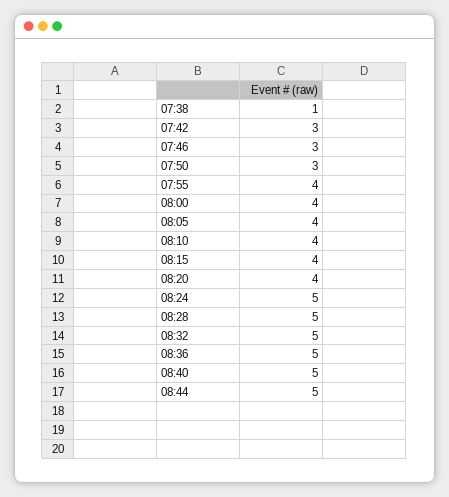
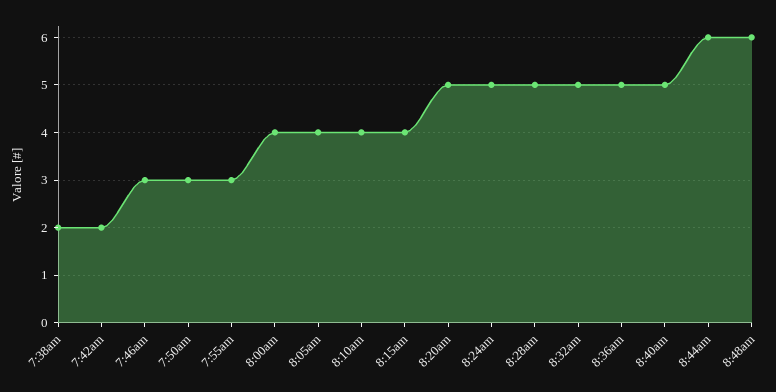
07:38: 1 -> 2
07:42: 3 -> 2
07:55: 4 -> 3
08:20: 4 -> 5
08:44: 5 -> 6
8:48am: none -> 6

